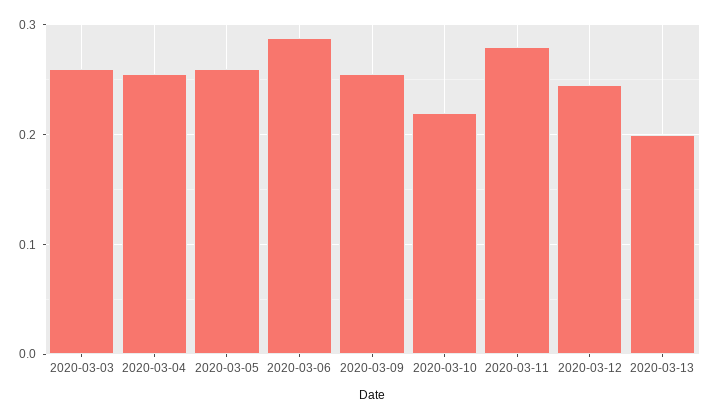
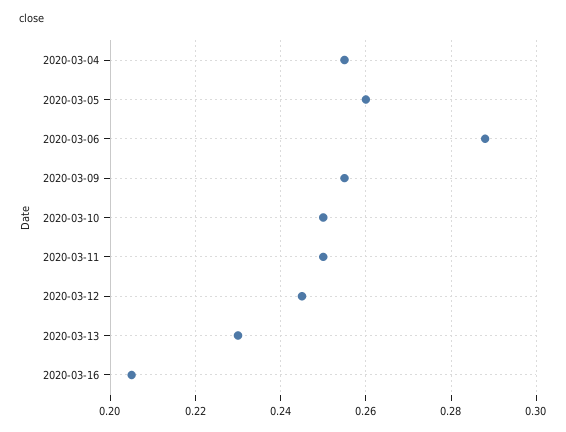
2020-03-03: 0.26 -> none
2020-03-10: 0.22 -> 0.25
2020-03-11: 0.28 -> 0.25
2020-03-13: 0.2 -> 0.23
2020-03-16: none -> 0.205

